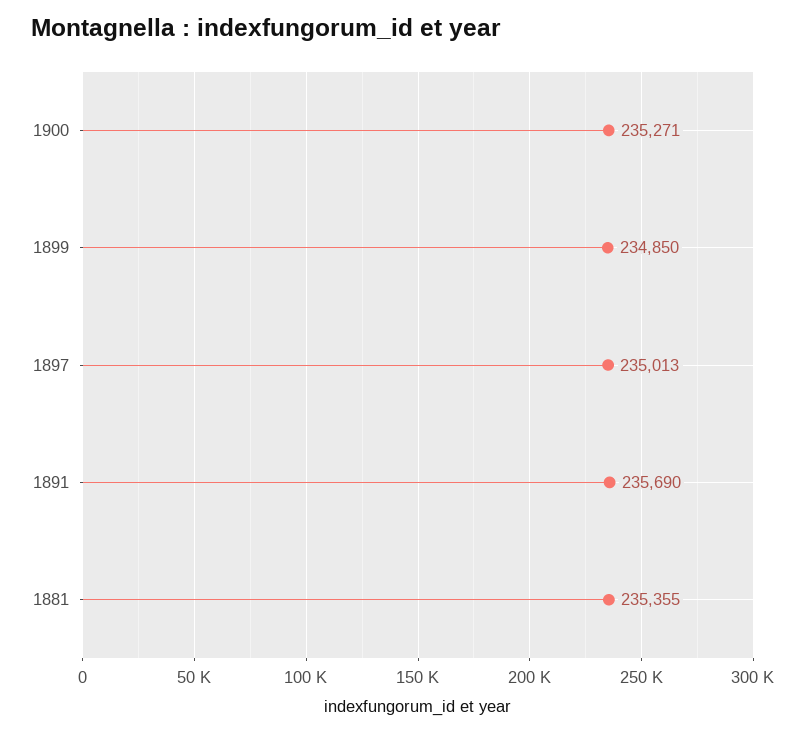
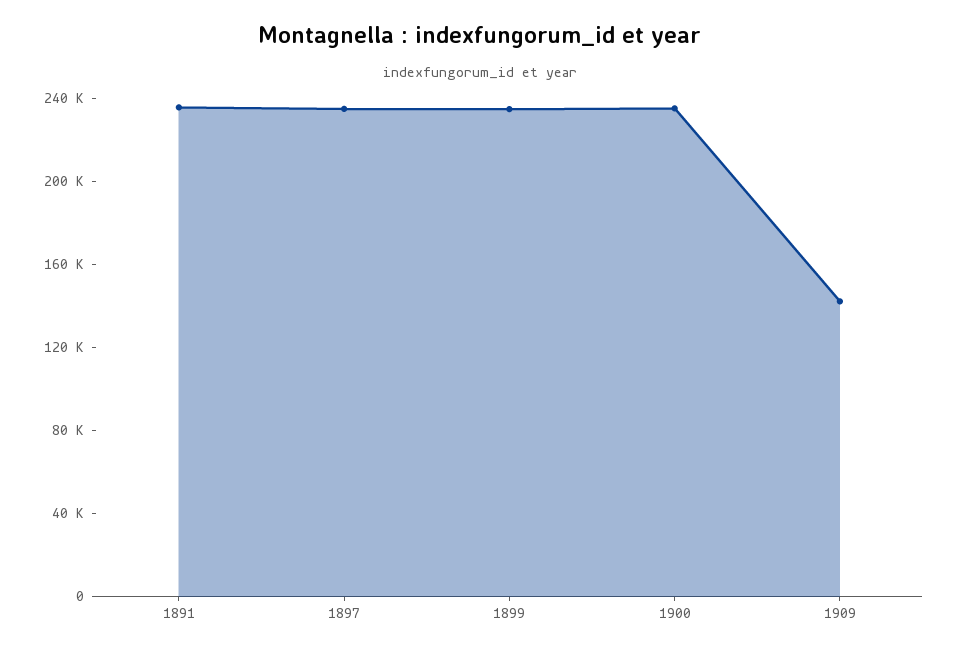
1881: 235355 -> none
1909: none -> 140000

